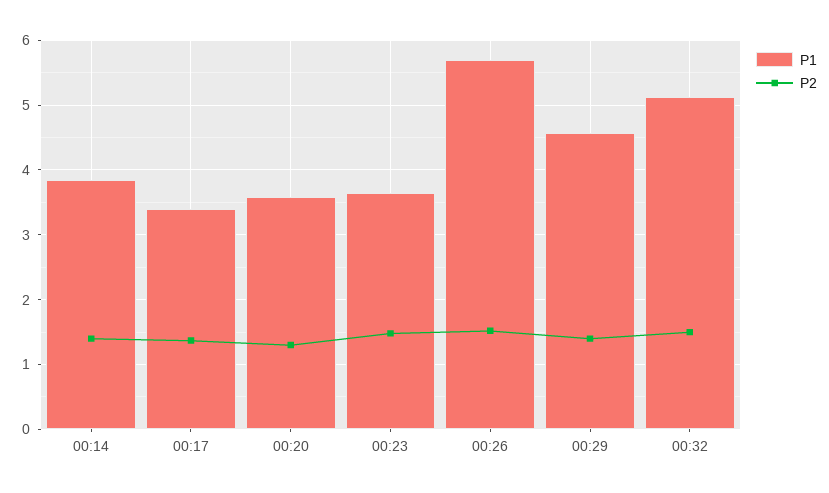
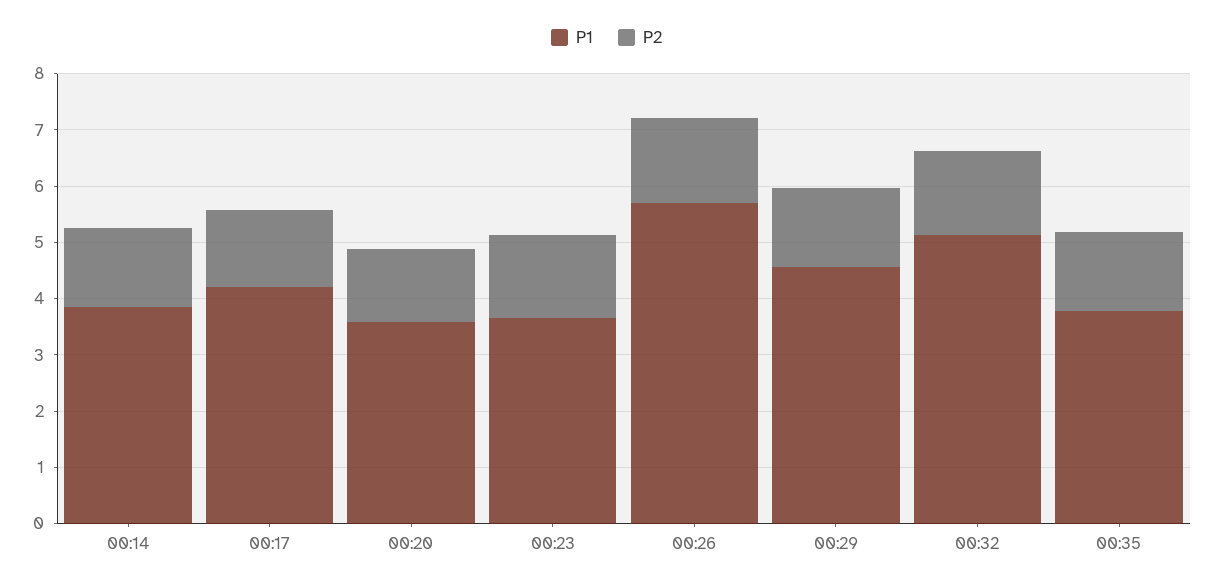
P1, 00:17: 3.4 -> 4.2
P1, 00:35: none -> 3.8
P2, 00:35: none -> 1.4

